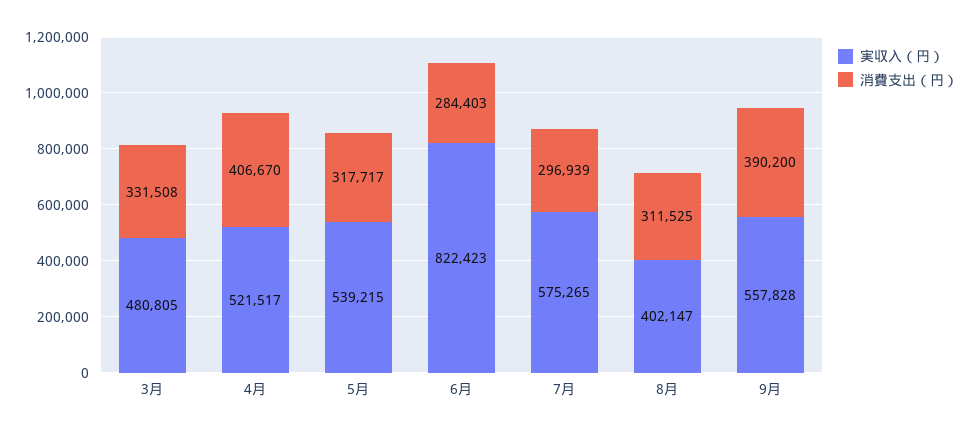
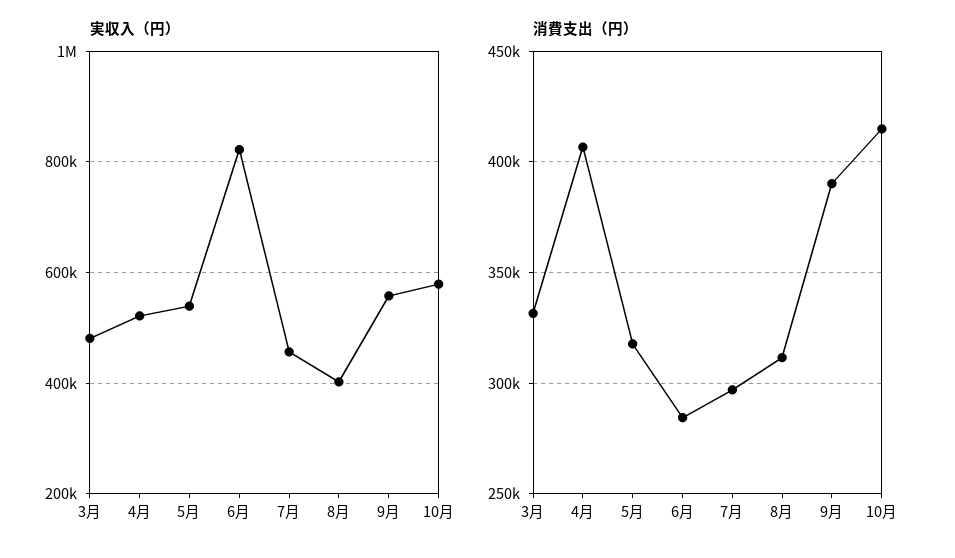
実収入（円）, 7月: 575265 -> 460000
実収入（円）, 10月: none -> 580000
消費支出（円）, 10月: none -> 415000

